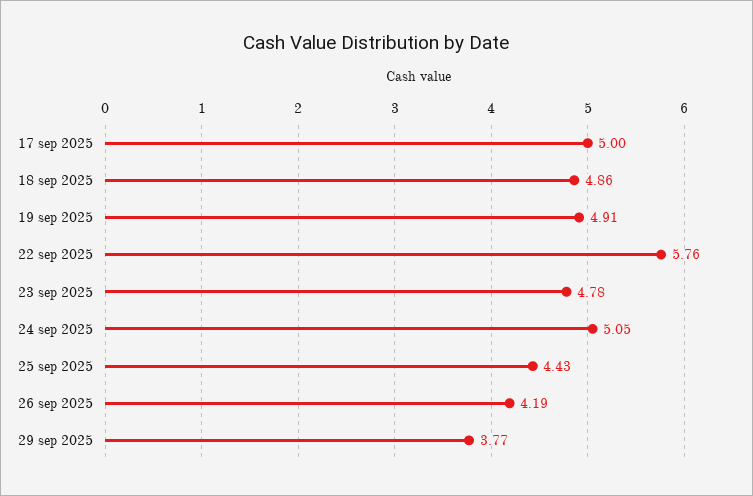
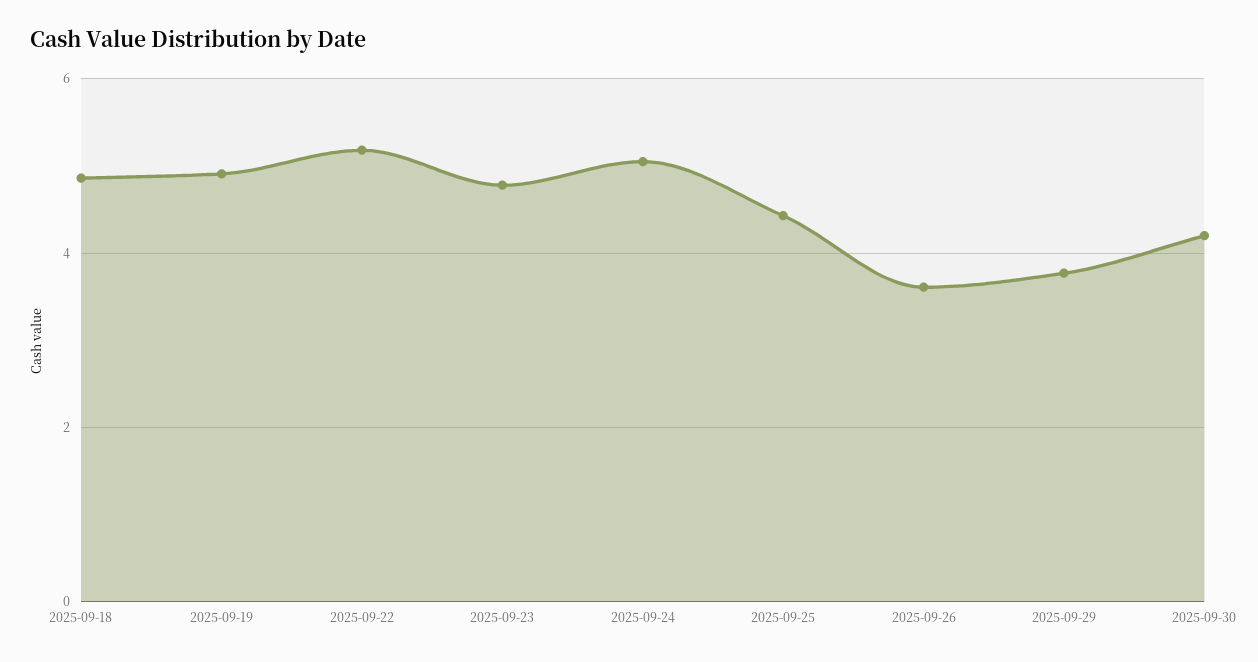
17 sep 2025: 5 -> none
22 sep 2025: 5.76 -> 5.2
26 sep 2025: 4.19 -> 3.6
2025-09-30: none -> 4.2

